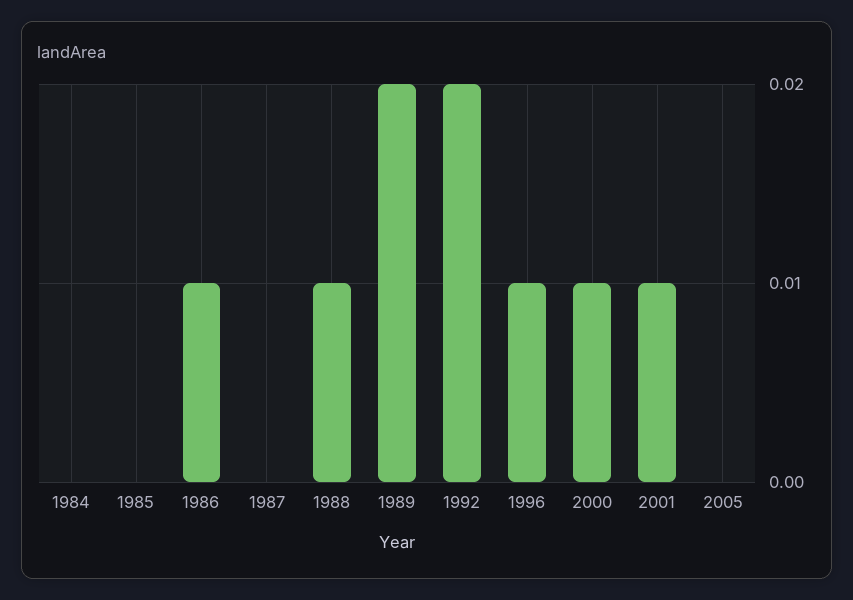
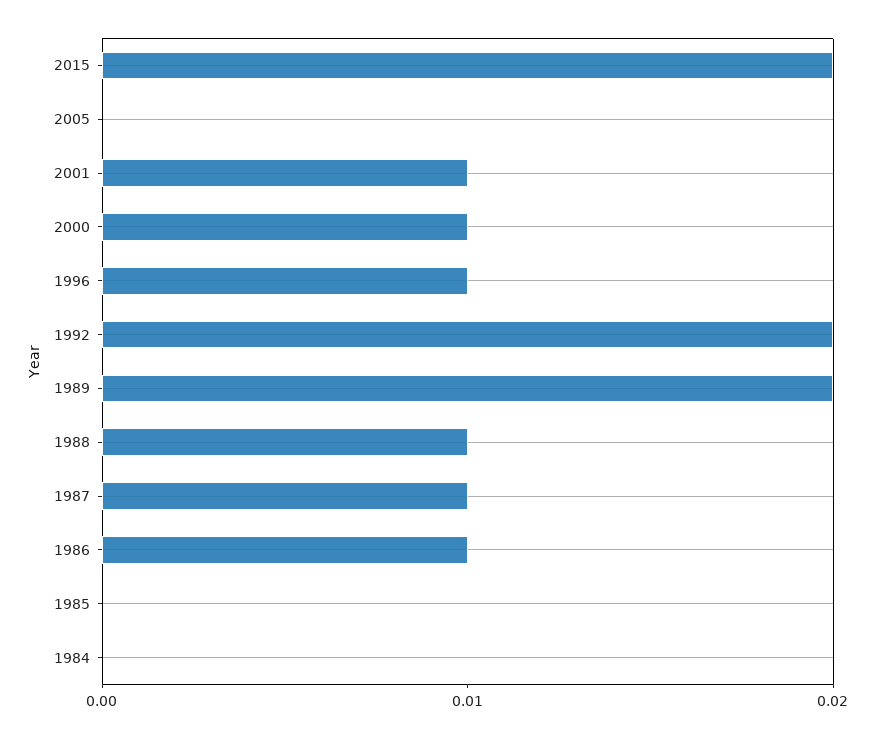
1987: 0 -> 0.01
2015: none -> 0.02

